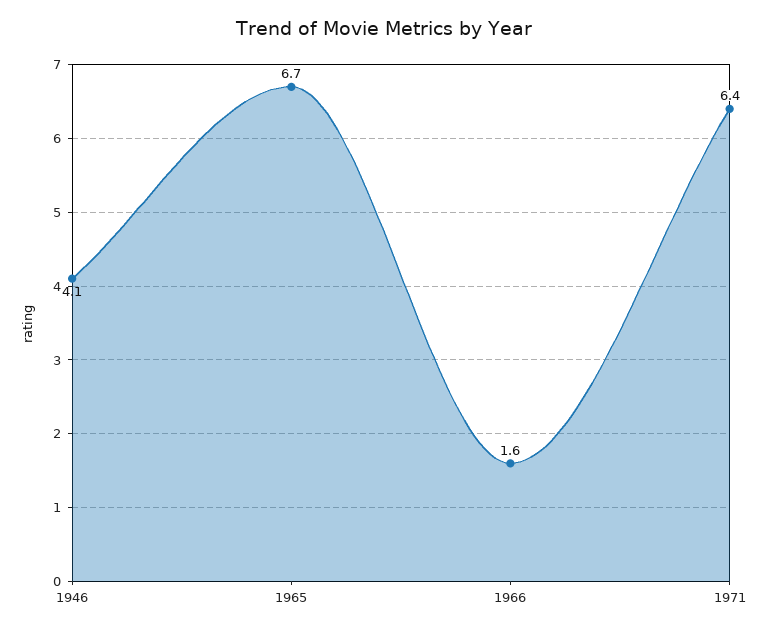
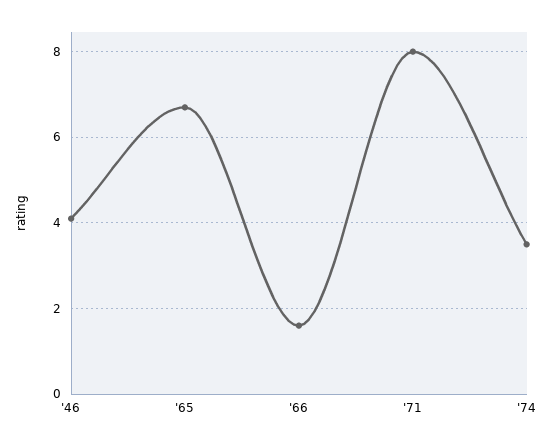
1971: 6.4 -> 8
'74: none -> 3.5

